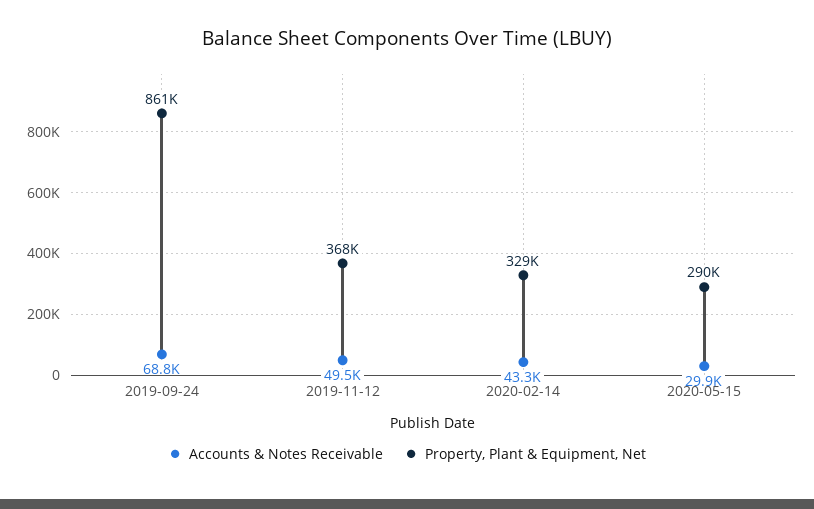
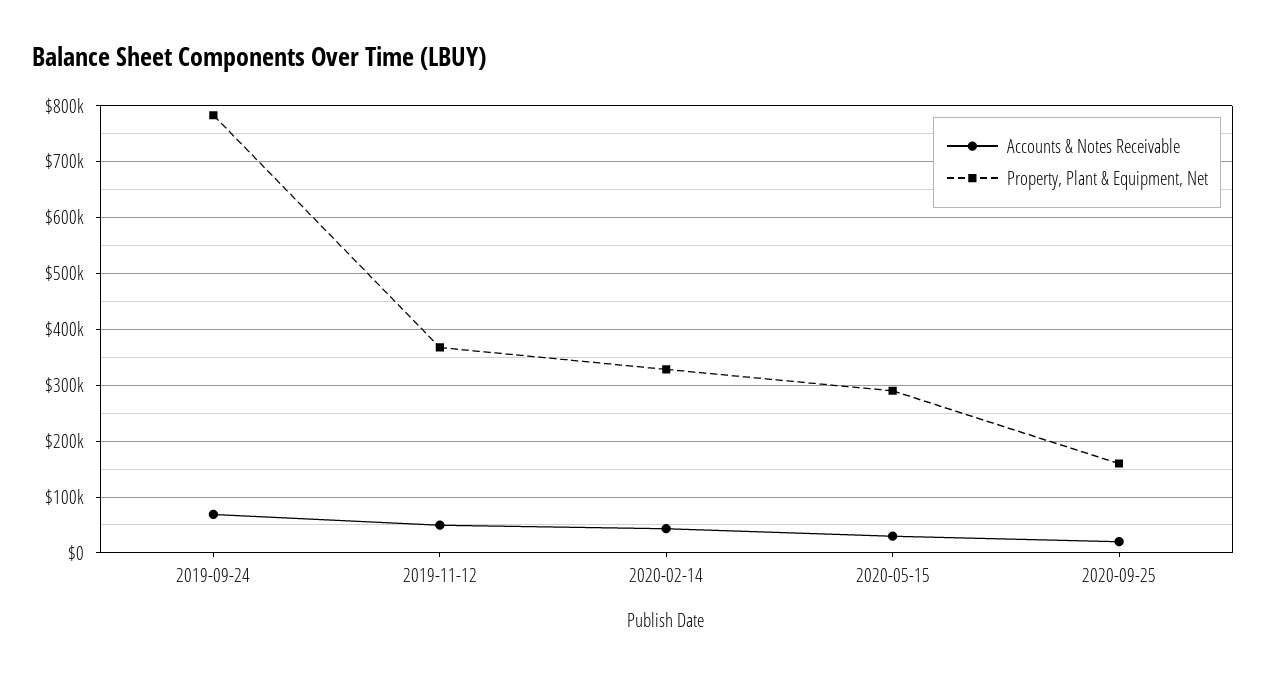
Property, Plant & Equipment, Net, 2019-09-24: 861000 -> 780000
Accounts & Notes Receivable, 2020-09-25: none -> 20000
Property, Plant & Equipment, Net, 2020-09-25: none -> 160000

